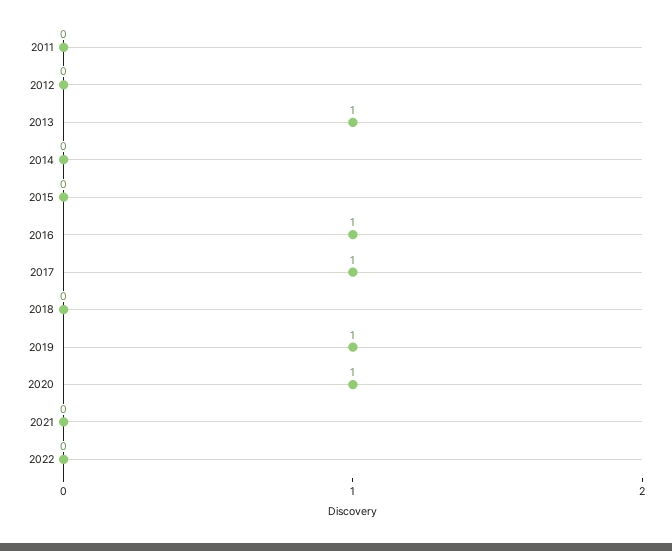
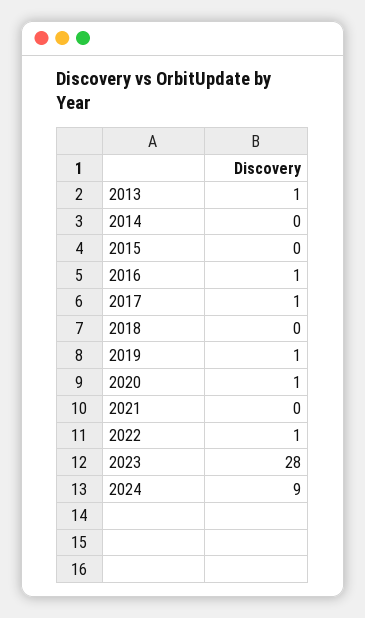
2011: 0 -> none
2012: 0 -> none
2022: 0 -> 1
2023: none -> 28
2024: none -> 9

